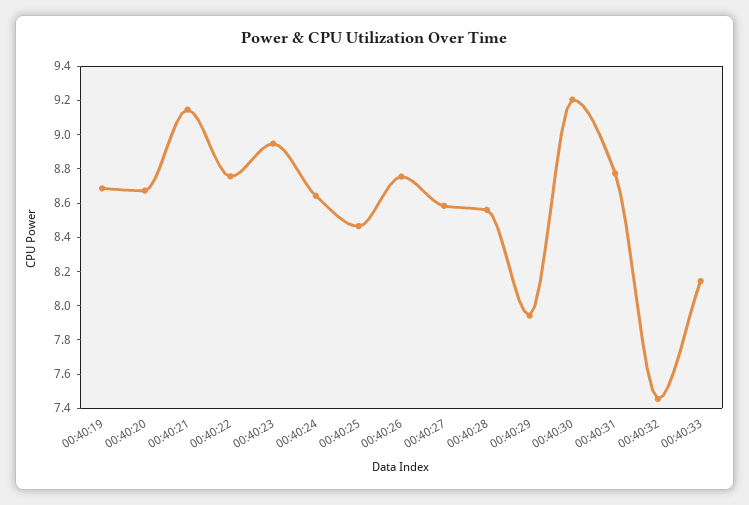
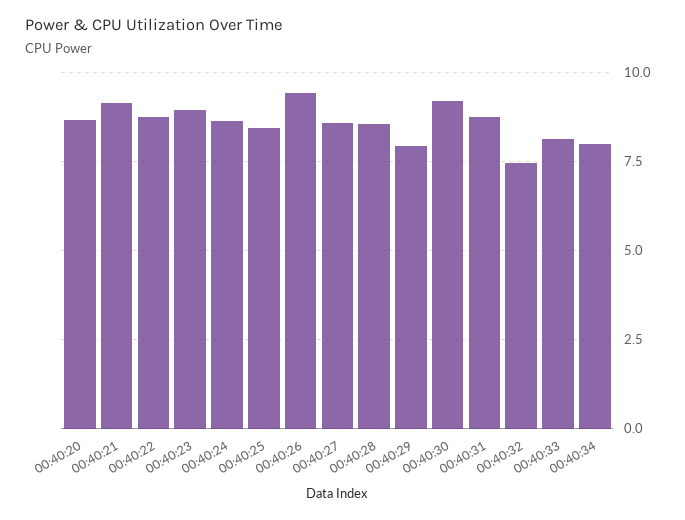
00:40:19: 8.7 -> none
00:40:26: 8.75 -> 9.5
00:40:34: none -> 8

